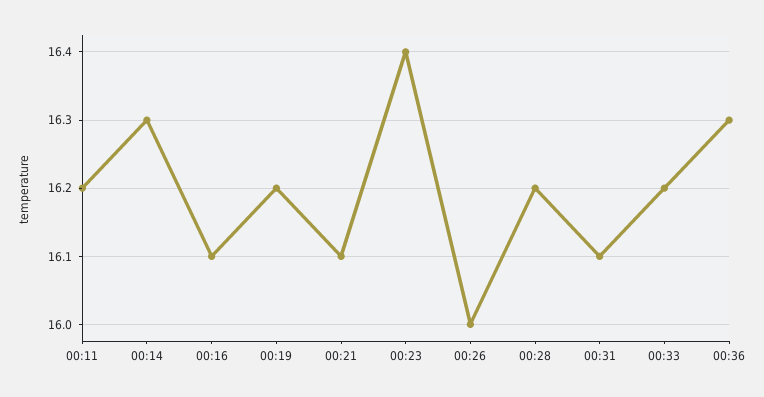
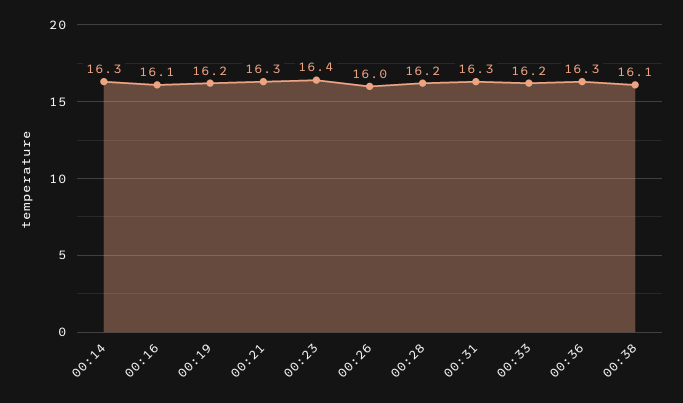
00:11: 16.2 -> none
00:21: 16.1 -> 16.3
00:31: 16.1 -> 16.3
00:38: none -> 16.1

